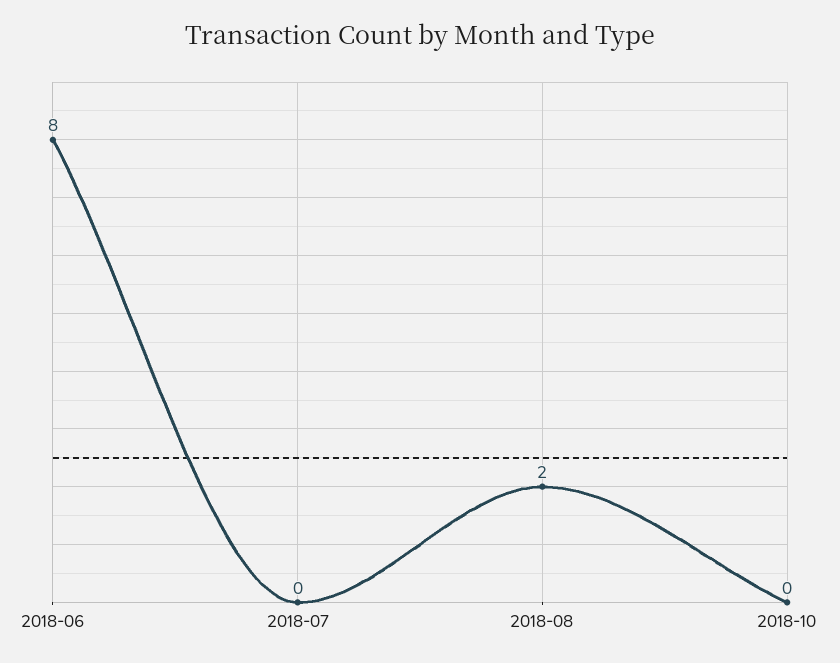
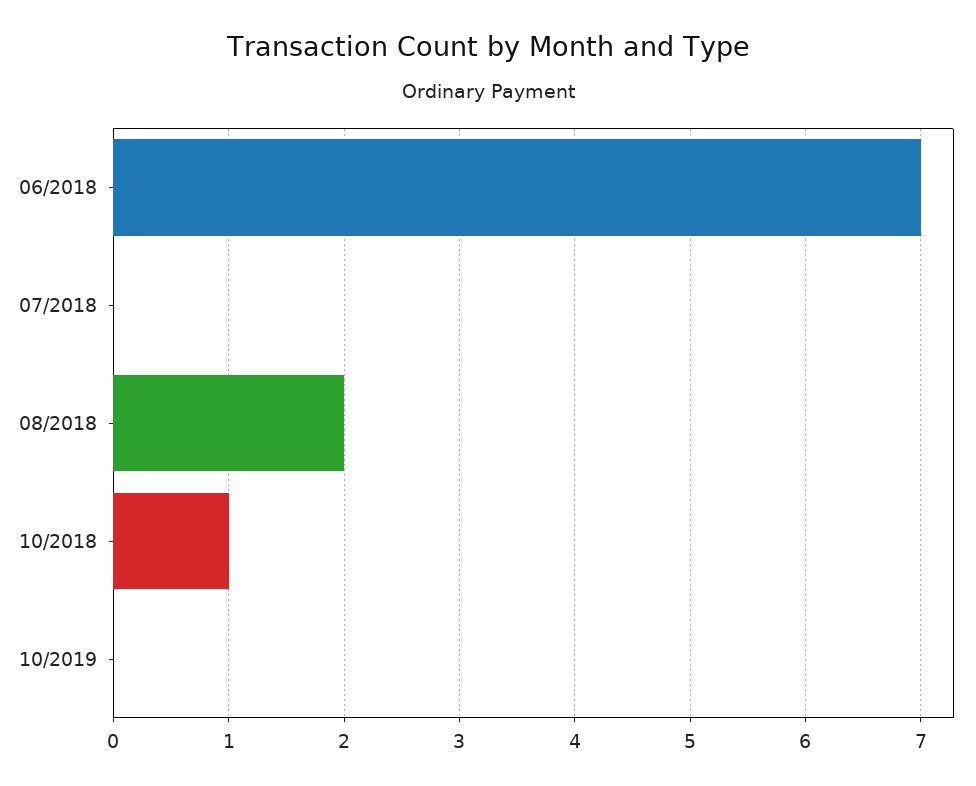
2018-06: 8 -> 7
2018-10: 0 -> 1
10/2019: none -> 0

